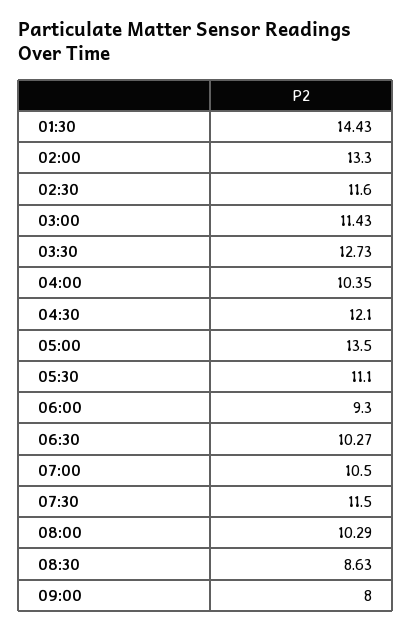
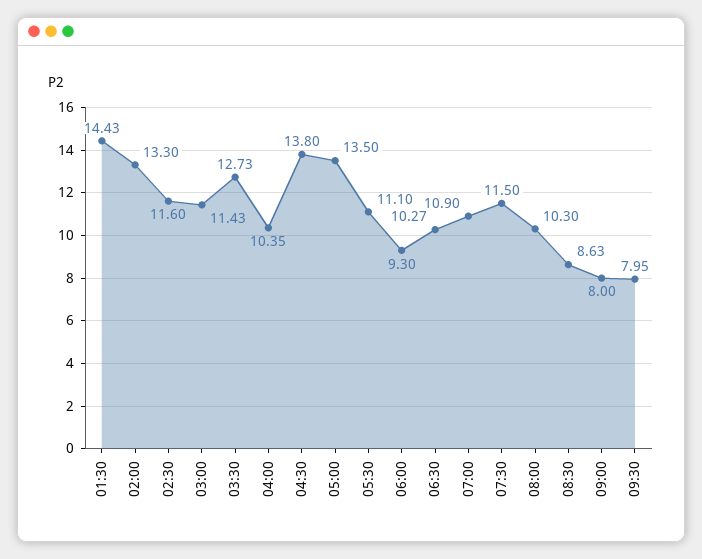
04:30: 12.1 -> 13.8
07:00: 10.5 -> 10.9
08:00: 10.29 -> 10.3
09:30: none -> 7.95

